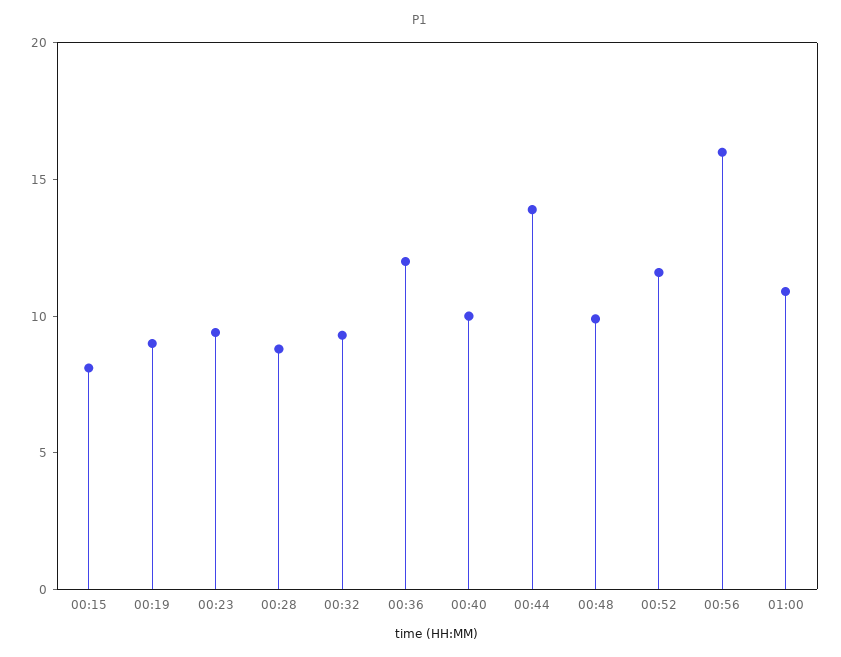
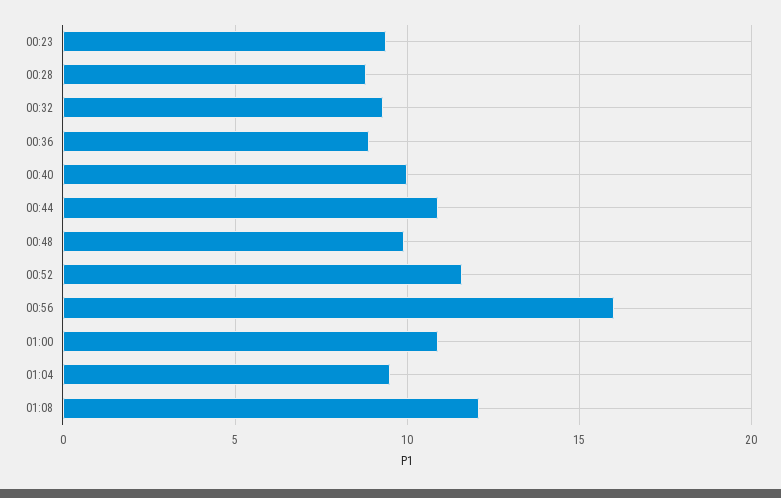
00:15: 8 -> none
00:19: 9 -> none
00:36: 12 -> 9
00:44: 14 -> 11
01:04: none -> 9.5
01:08: none -> 12

